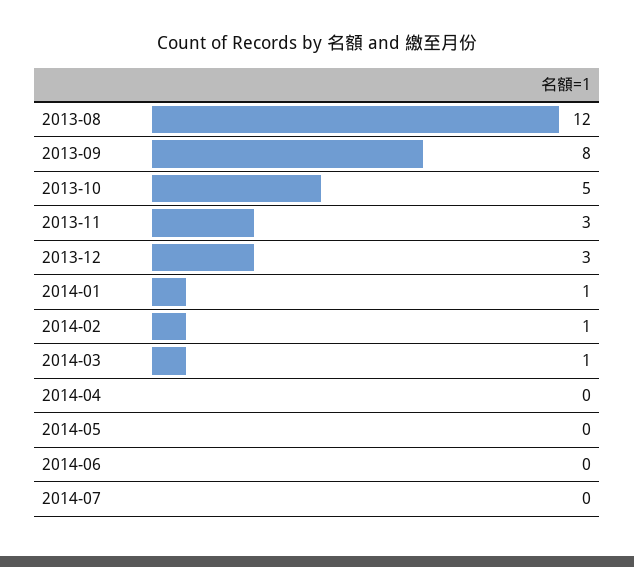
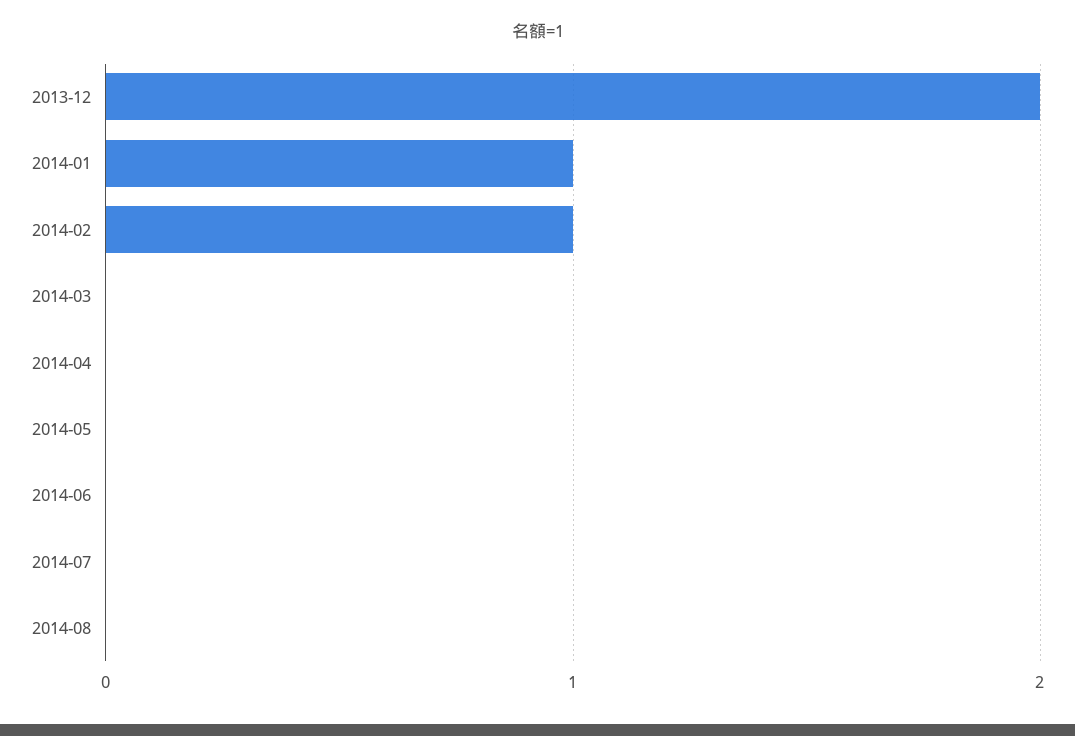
2013-08: 12 -> none
2013-09: 8 -> none
2013-10: 5 -> none
2013-11: 3 -> none
2013-12: 3 -> 2
2014-03: 1 -> 0
2014-08: none -> 0

